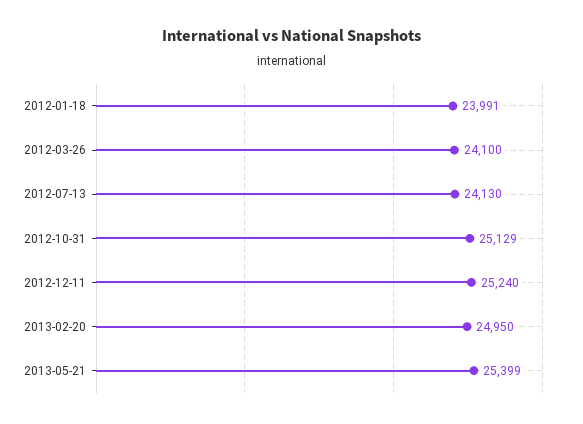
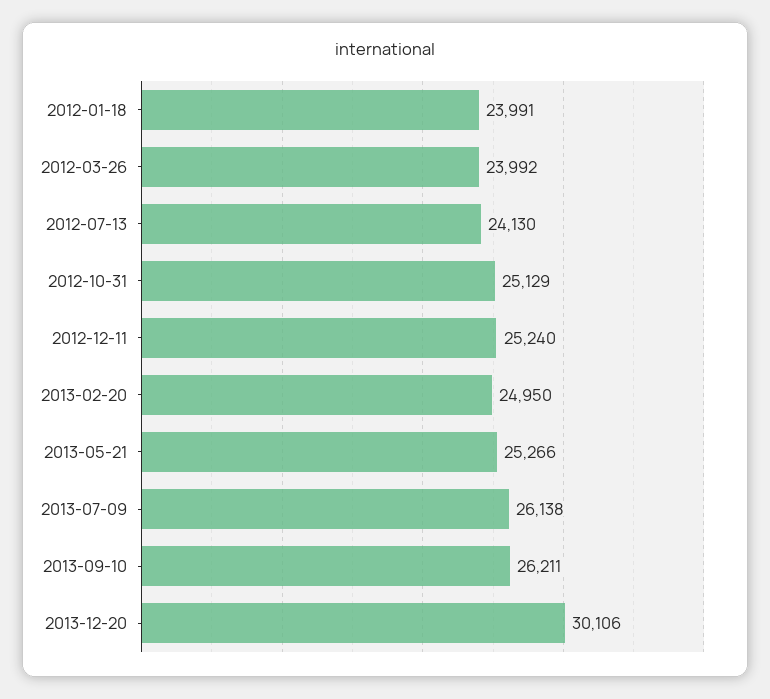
2012-03-26: 24100 -> 23992
2013-05-21: 25399 -> 25266
2013-07-09: none -> 26138
2013-09-10: none -> 26211
2013-12-20: none -> 30106

